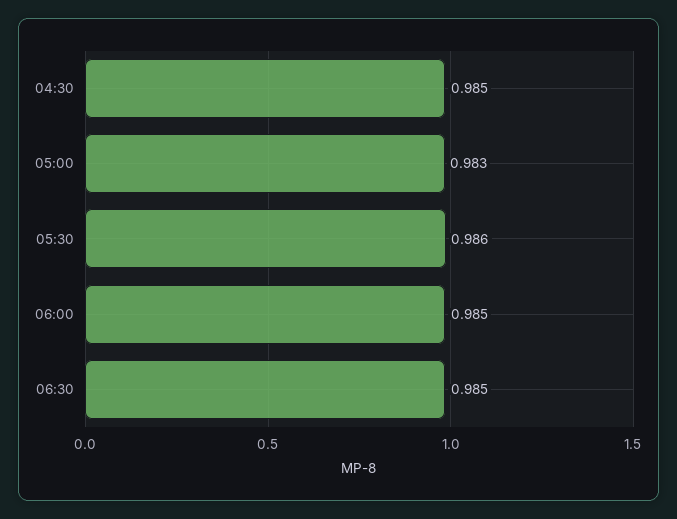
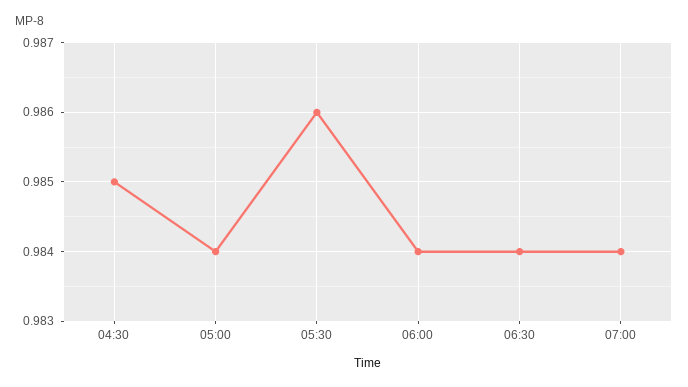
05:00: 0.983 -> 0.984
06:00: 0.985 -> 0.984
06:30: 0.985 -> 0.984
07:00: none -> 0.984

